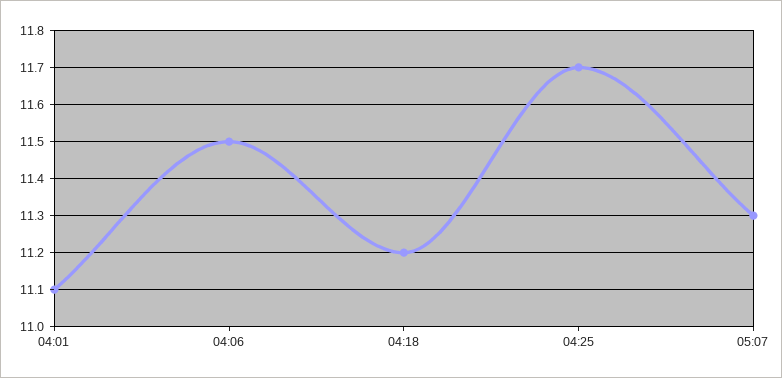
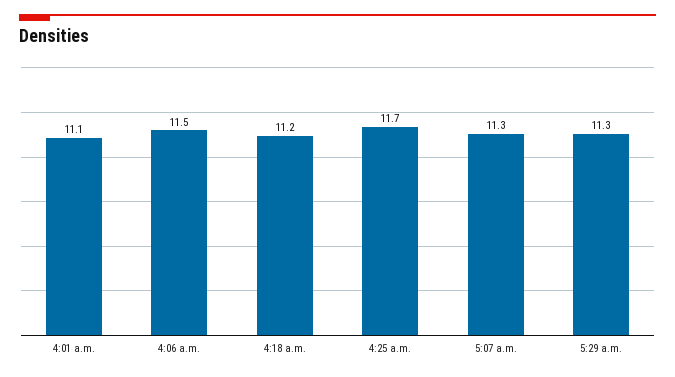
5:29 a.m.: none -> 11.3

